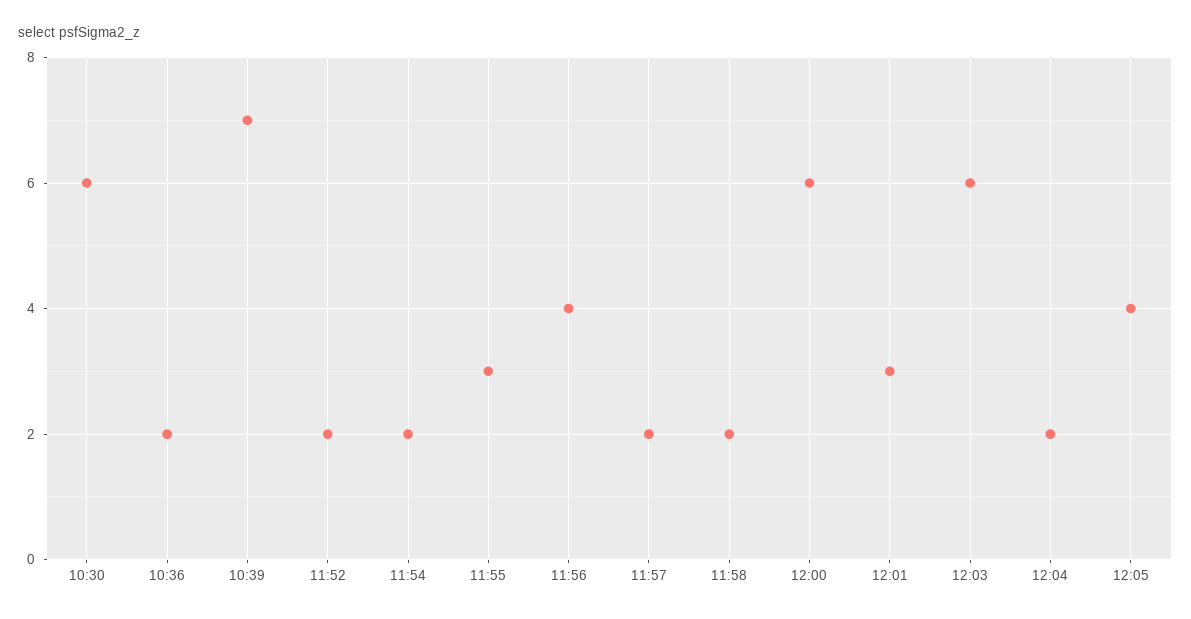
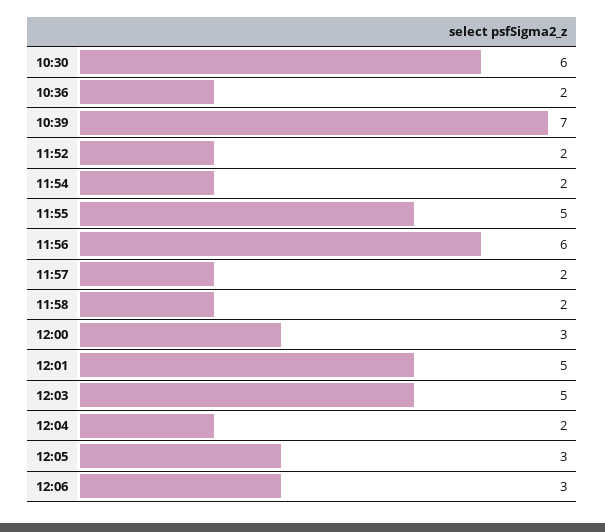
11:55: 3 -> 5
11:56: 4 -> 6
12:00: 6 -> 3
12:01: 3 -> 5
12:03: 6 -> 5
12:05: 4 -> 3
12:06: none -> 3

